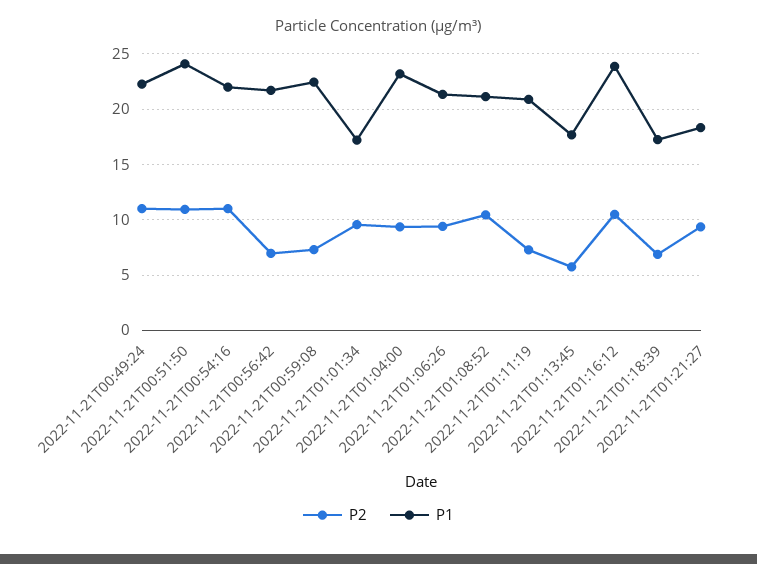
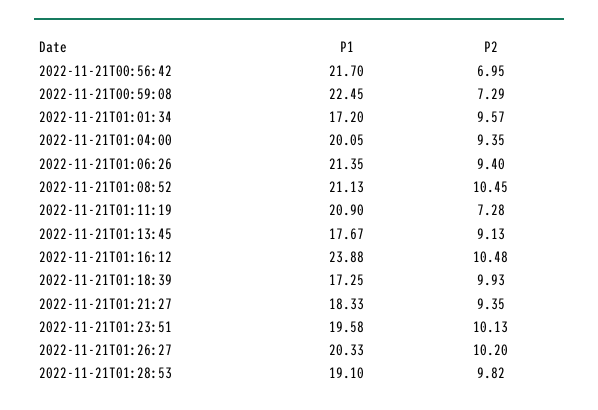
P2, 2022-11-21T00:49:24: 11 -> none
P1, 2022-11-21T00:49:24: 22 -> none
P2, 2022-11-21T00:51:50: 11 -> none
P1, 2022-11-21T00:51:50: 24 -> none
P2, 2022-11-21T00:54:16: 11 -> none
P1, 2022-11-21T00:54:16: 22 -> none
P1, 2022-11-21T01:04:00: 23 -> 20.05
P2, 2022-11-21T01:13:45: 6 -> 9.13
P2, 2022-11-21T01:18:39: 7 -> 9.93
P1, 2022-11-21T01:23:51: none -> 19.58
P2, 2022-11-21T01:23:51: none -> 10.13
P1, 2022-11-21T01:26:27: none -> 20.33
P2, 2022-11-21T01:26:27: none -> 10.2
P1, 2022-11-21T01:28:53: none -> 19.1
P2, 2022-11-21T01:28:53: none -> 9.82

